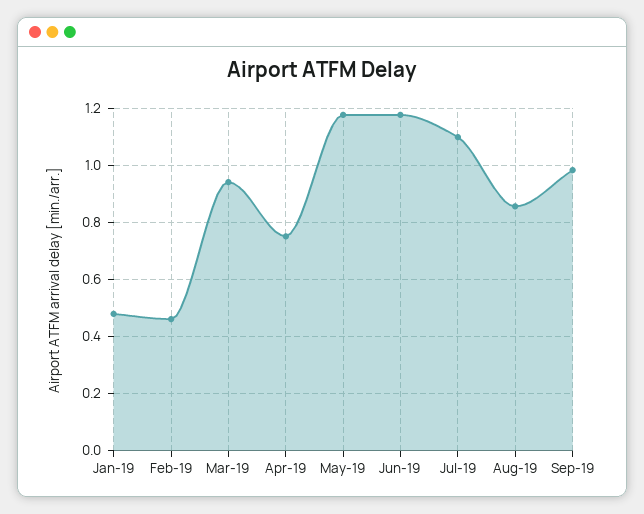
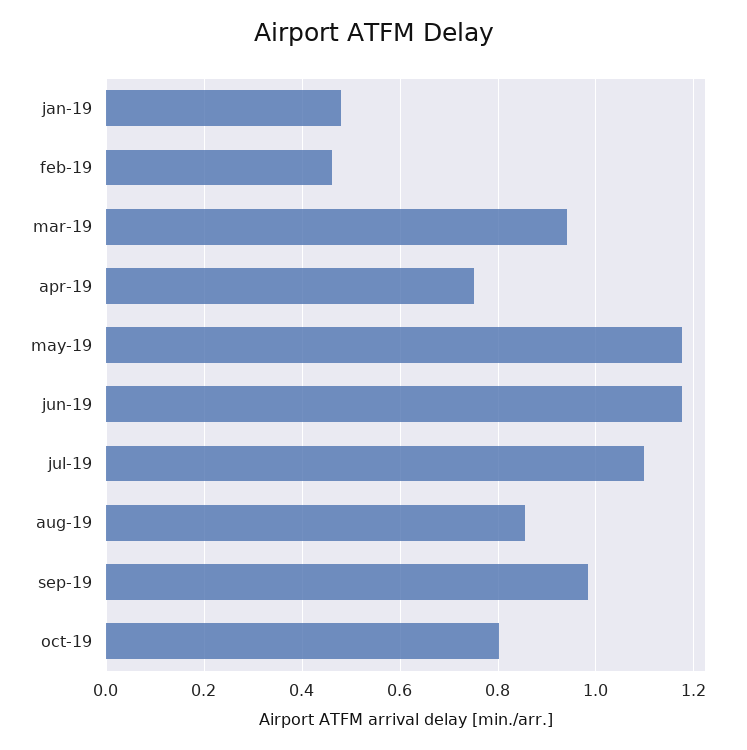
oct-19: none -> 0.8

